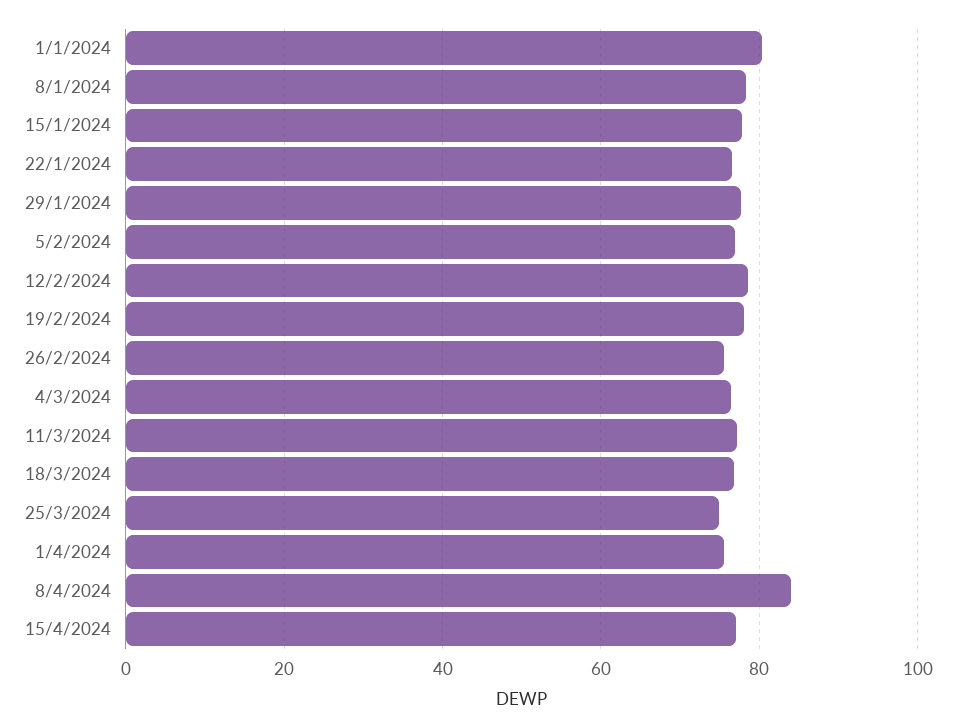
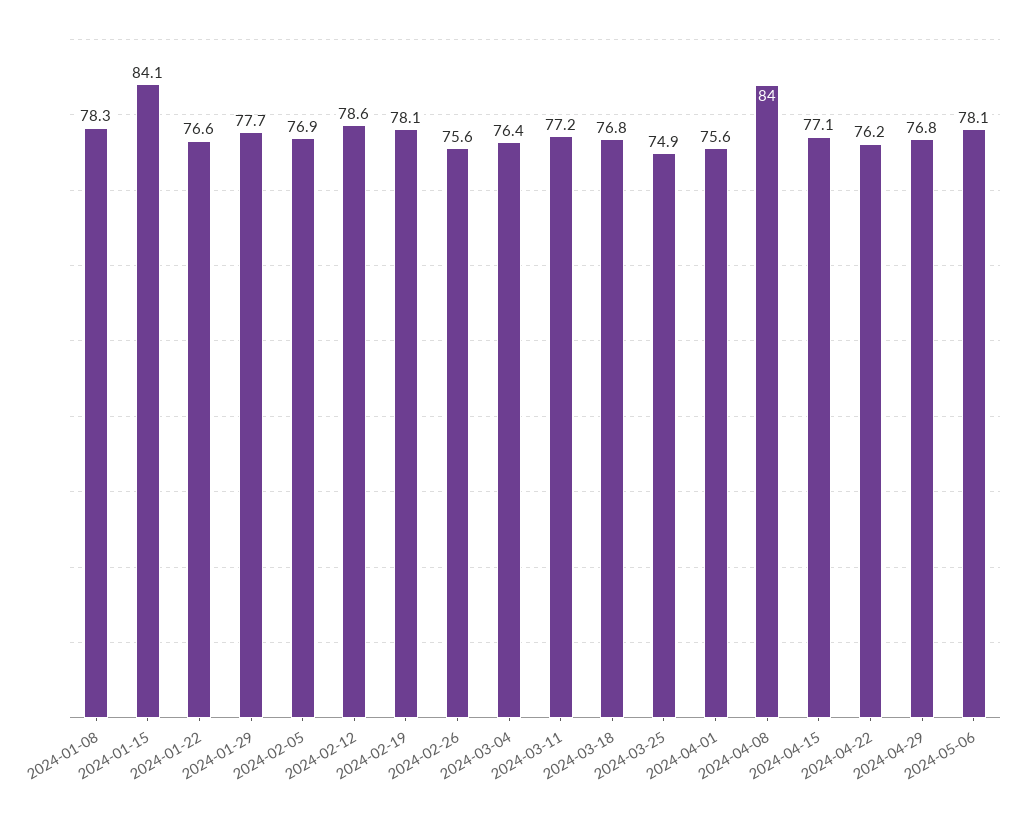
1/1/2024: 80 -> none
15/1/2024: 78 -> 84.1
2024-04-22: none -> 76.2
2024-04-29: none -> 76.8
2024-05-06: none -> 78.1

